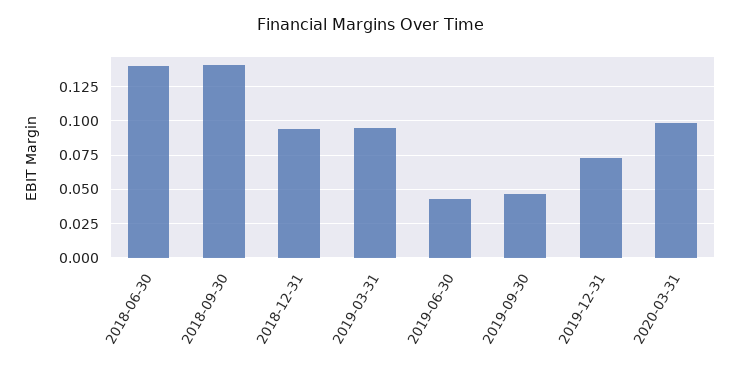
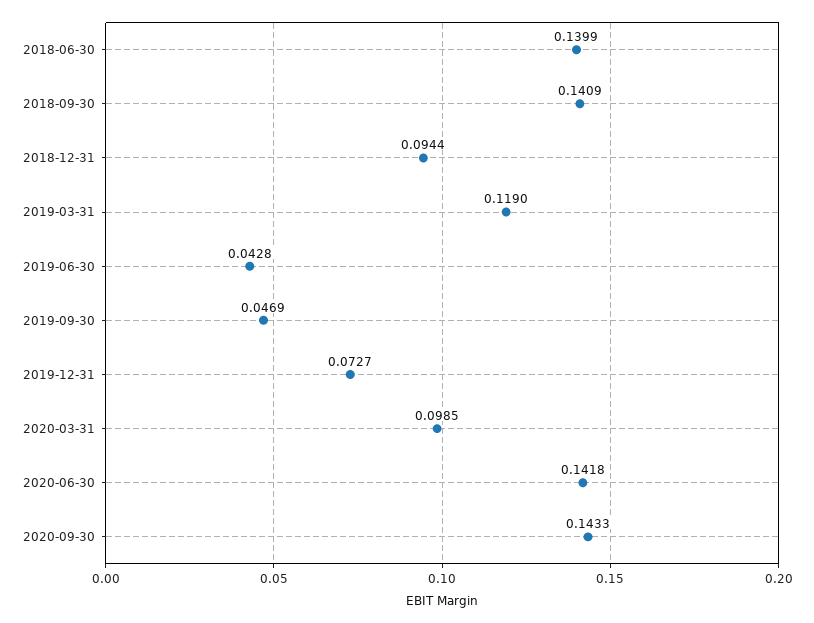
2019-03-31: 0.095 -> 0.119
2020-06-30: none -> 0.1418
2020-09-30: none -> 0.1433

